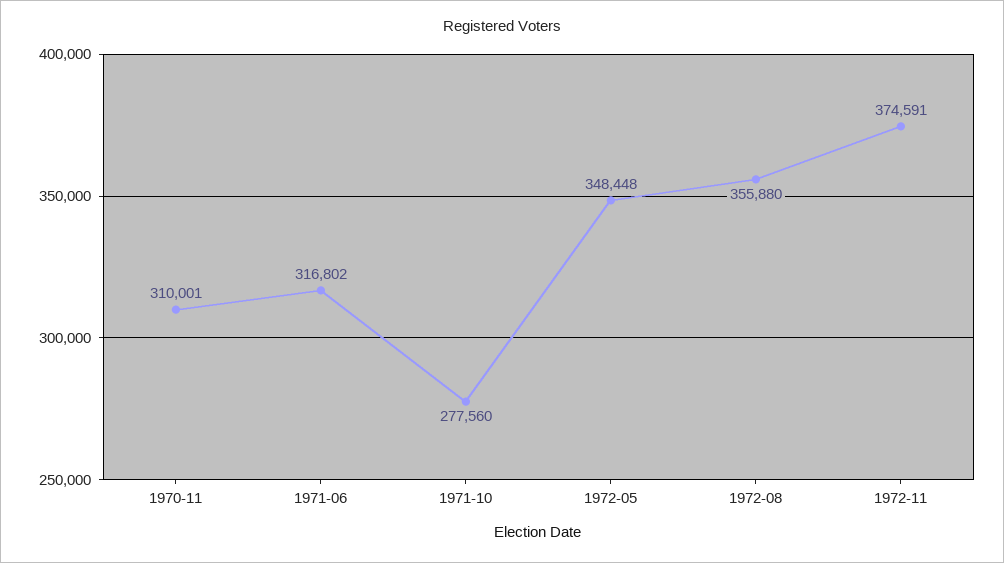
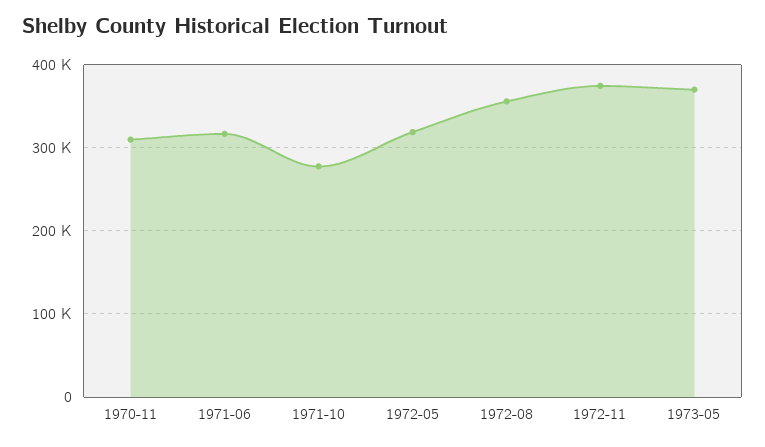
1972-05: 348448 -> 320000
1973-05: none -> 370000

